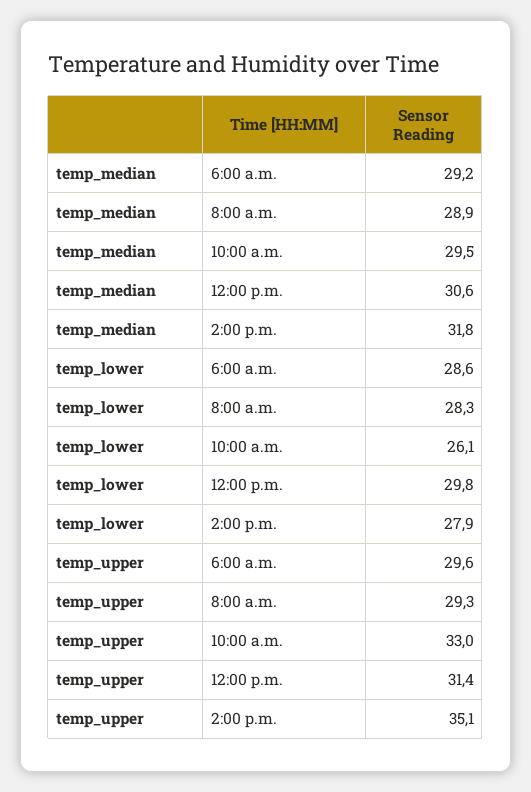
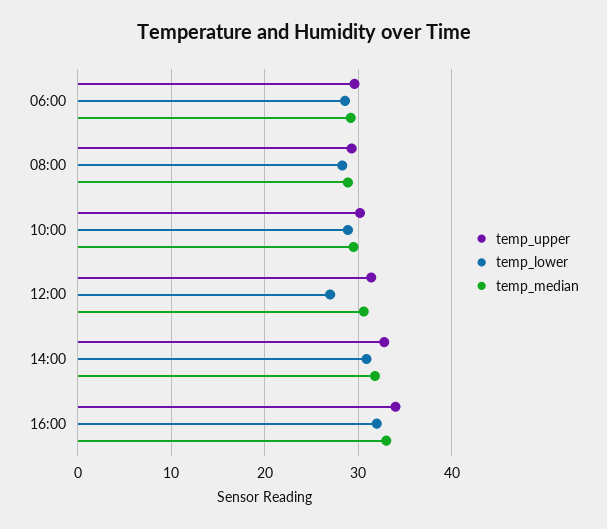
temp_lower, 10:00 a.m.: 26.1 -> 29
temp_lower, 12:00 p.m.: 29.8 -> 27
temp_lower, 2:00 p.m.: 27.9 -> 31
temp_upper, 10:00 a.m.: 33 -> 30
temp_upper, 2:00 p.m.: 35.1 -> 33
temp_upper, 16:00: none -> 34
temp_lower, 16:00: none -> 32
temp_median, 16:00: none -> 33

